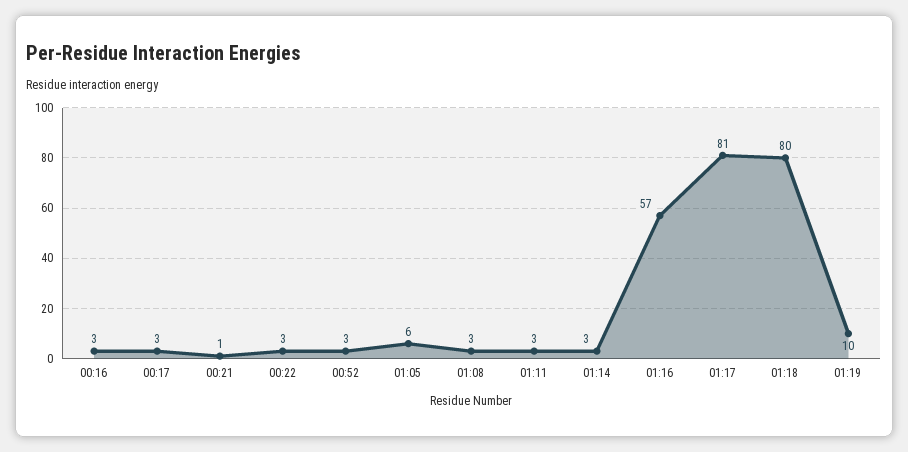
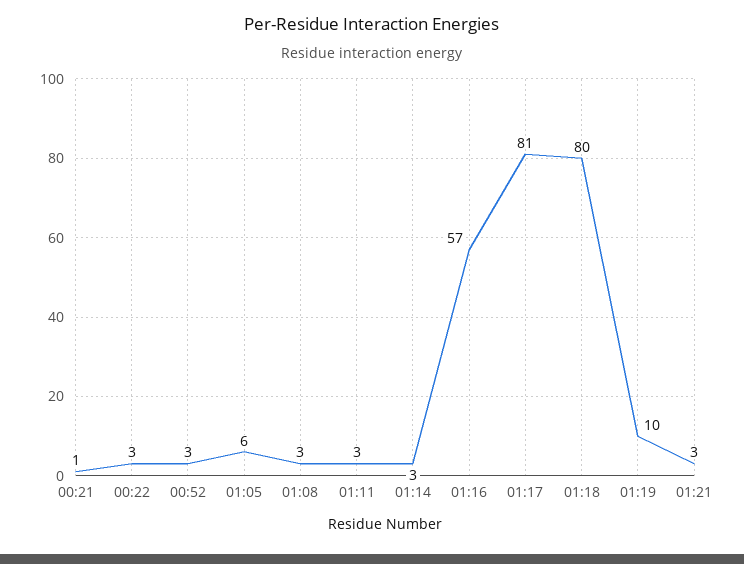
00:16: 3 -> none
00:17: 3 -> none
01:21: none -> 3

